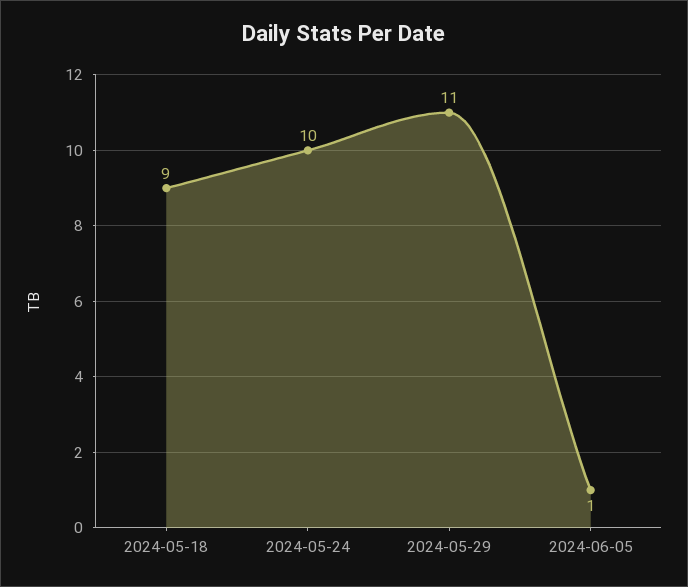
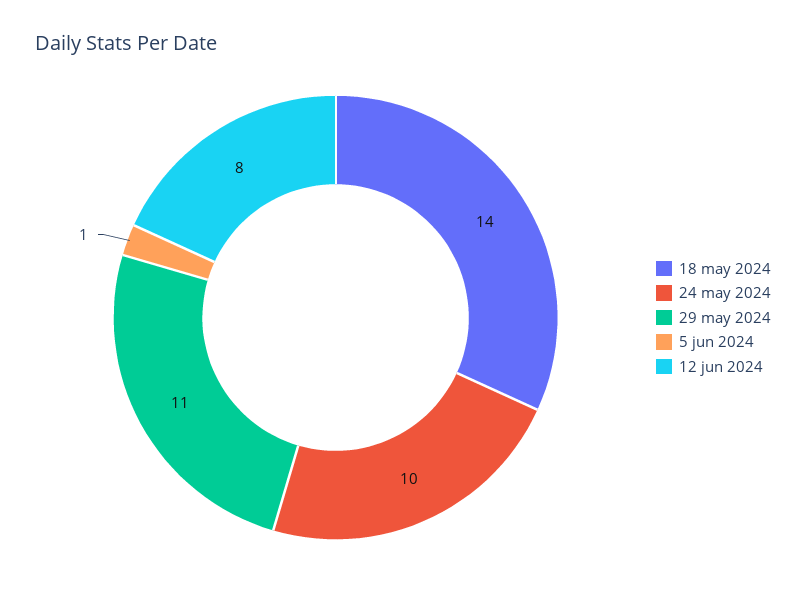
2024-05-18: 9 -> 14
12 jun 2024: none -> 8

